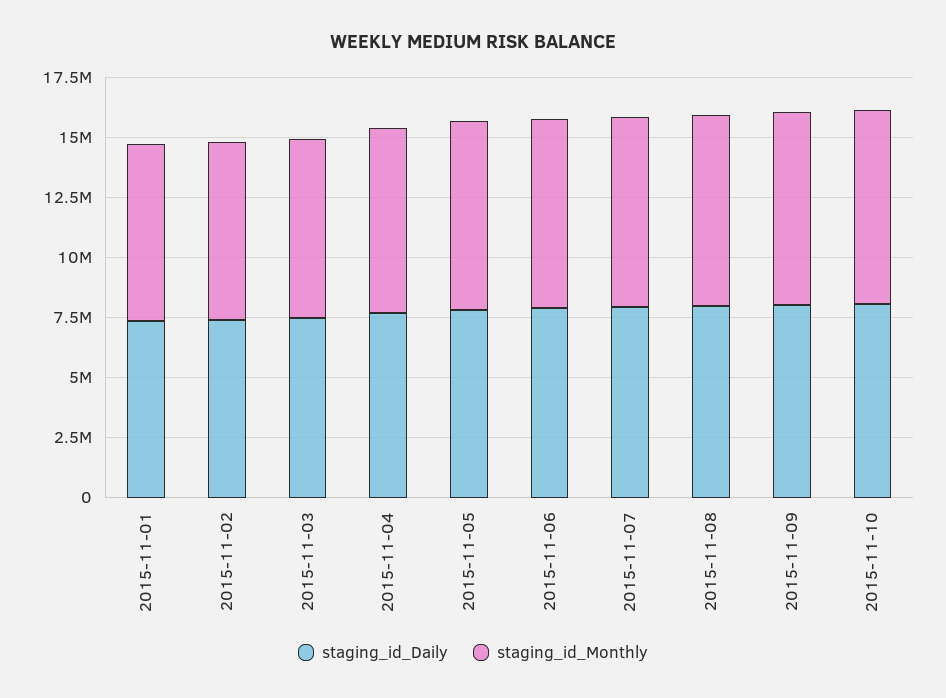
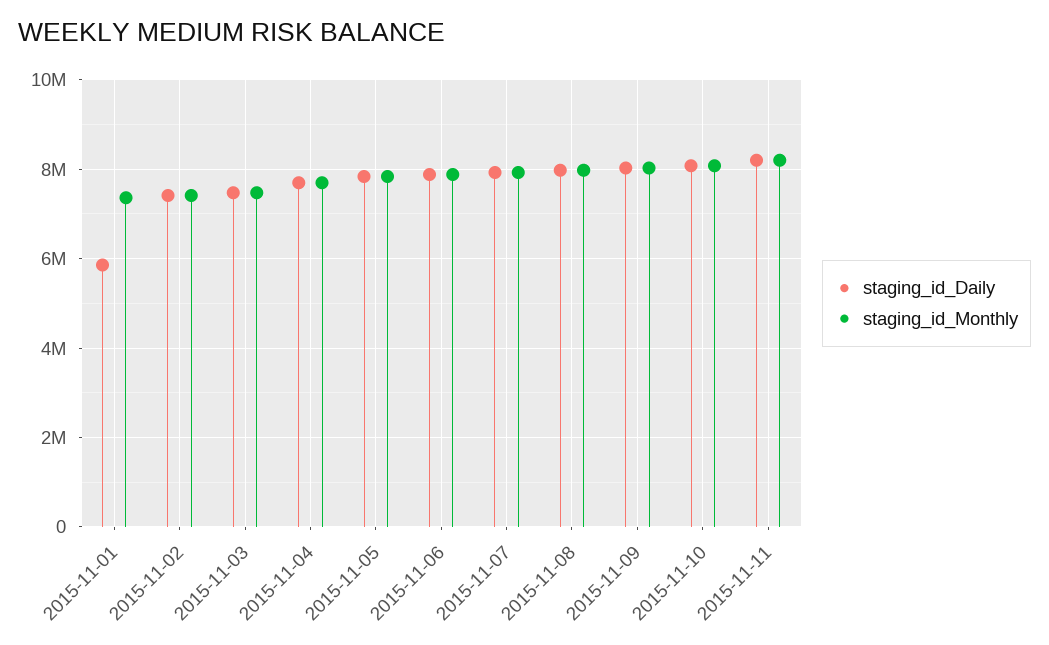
staging_id_Daily, 2015-11-01: 7500000 -> 5800000
staging_id_Daily, 2015-11-11: none -> 8200000
staging_id_Monthly, 2015-11-11: none -> 8200000

